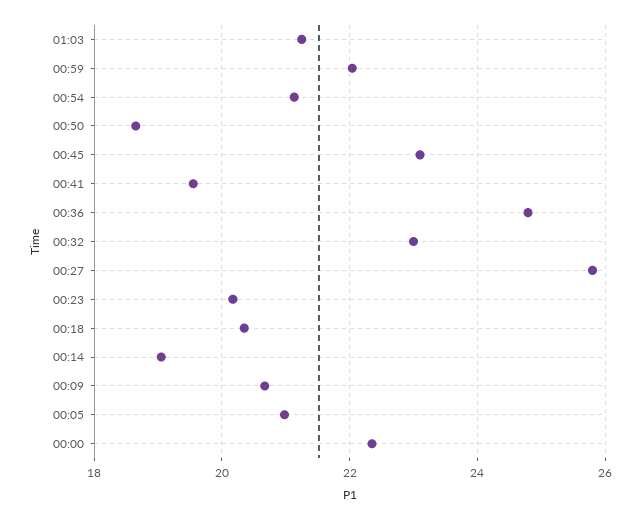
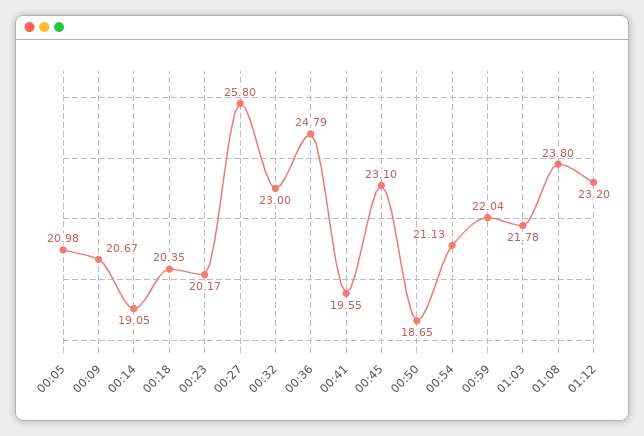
01:03: 21.2 -> 21.78
00:00: 22.4 -> none
01:08: none -> 23.8
01:12: none -> 23.2

